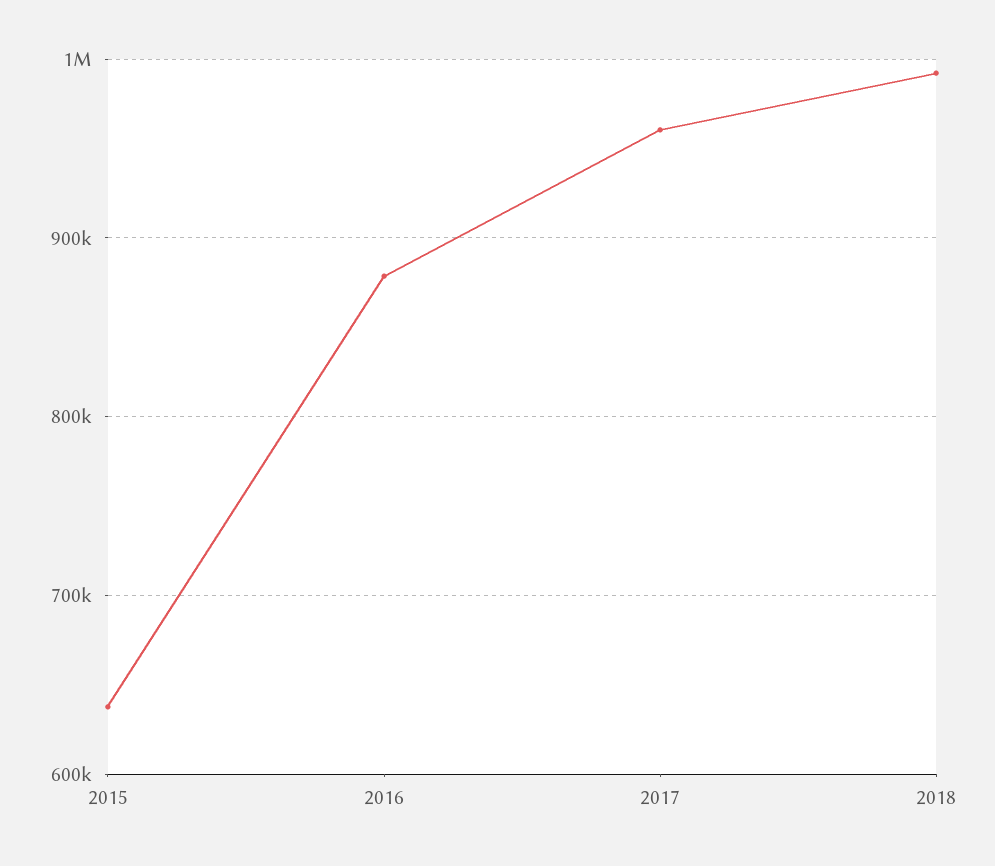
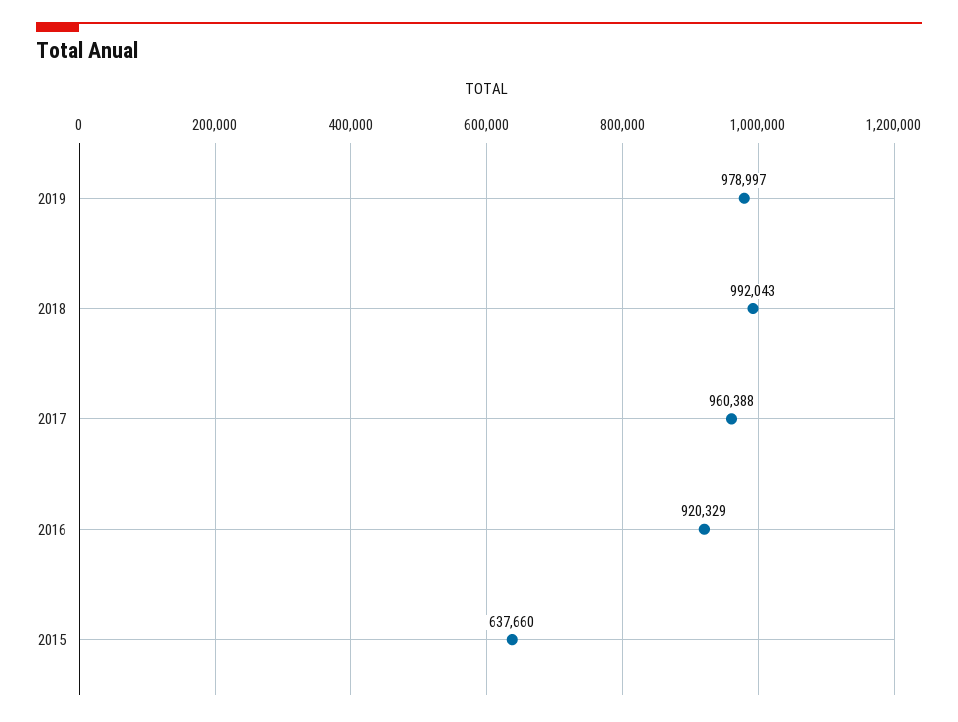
2016: 880000 -> 920329
2019: none -> 978997

